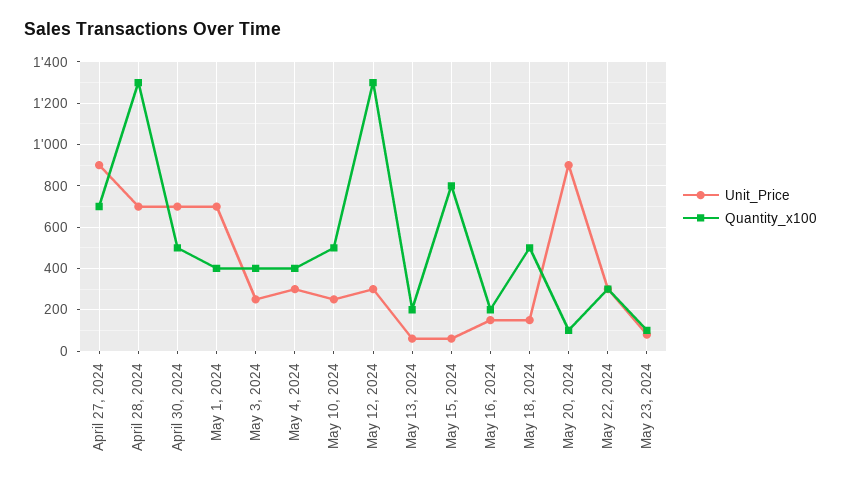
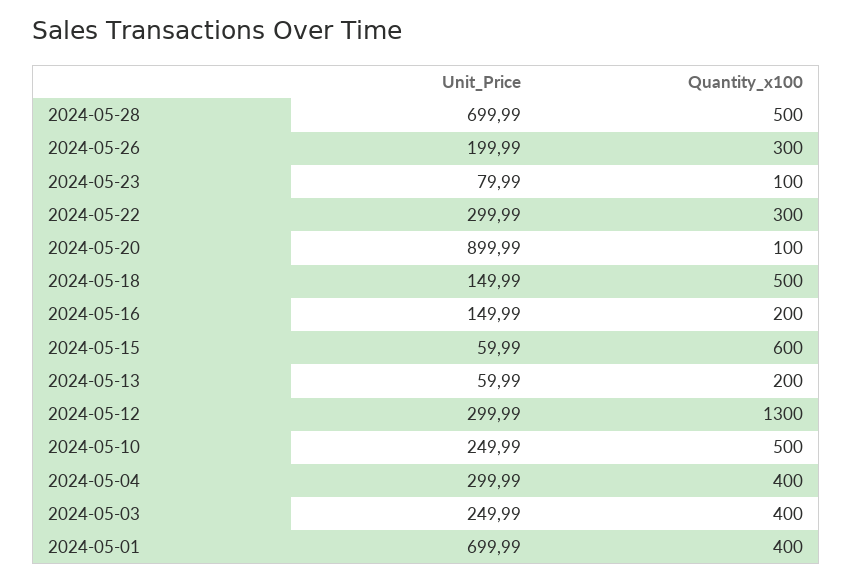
Unit_Price, April 27, 2024: 900 -> none
Quantity_x100, April 27, 2024: 700 -> none
Unit_Price, April 28, 2024: 700 -> none
Quantity_x100, April 28, 2024: 1300 -> none
Unit_Price, April 30, 2024: 700 -> none
Quantity_x100, April 30, 2024: 500 -> none
Quantity_x100, May 15, 2024: 800 -> 600
Unit_Price, 2024-05-28: none -> 699.99
Quantity_x100, 2024-05-28: none -> 500
Unit_Price, 2024-05-26: none -> 199.99
Quantity_x100, 2024-05-26: none -> 300

